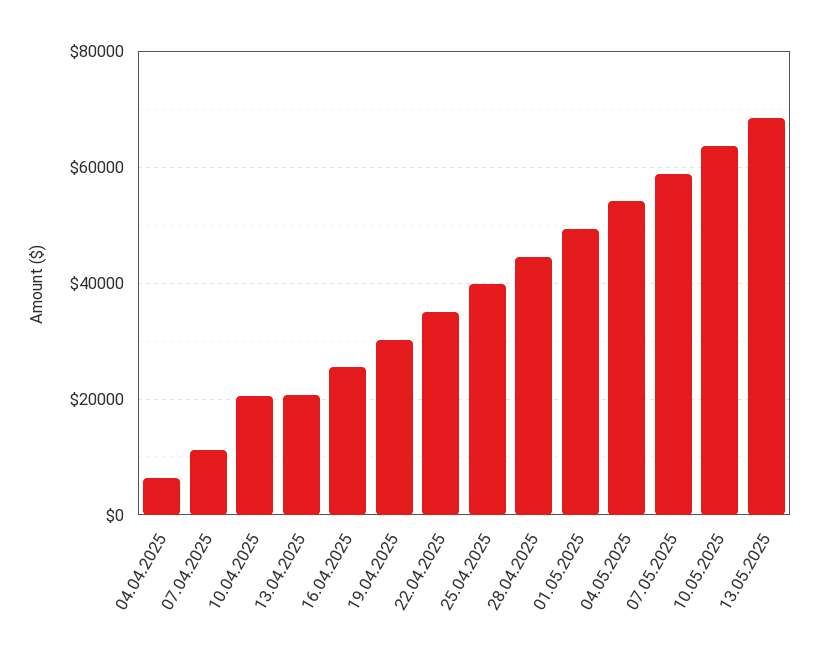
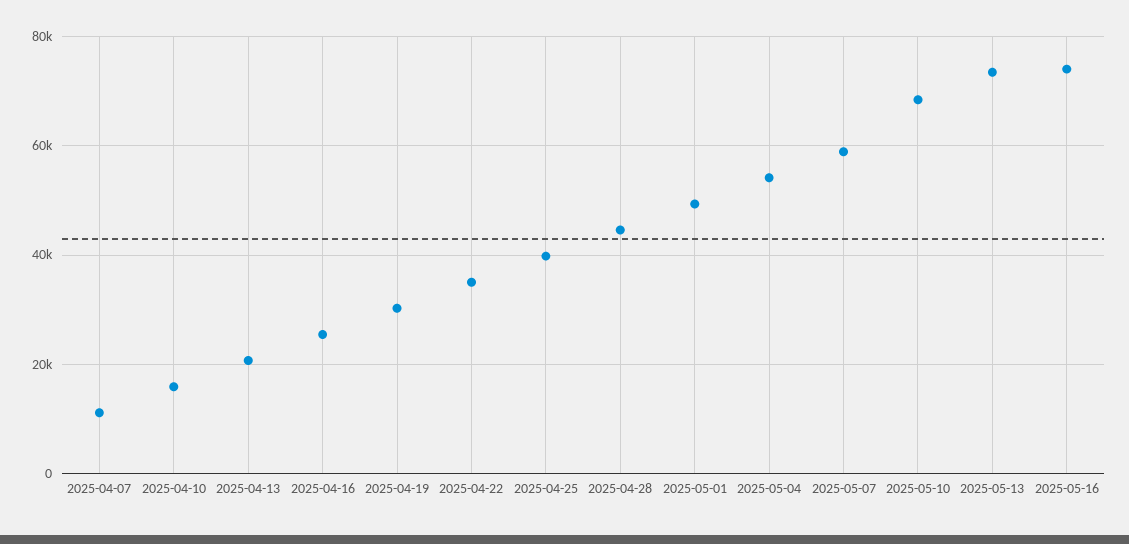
04.04.2025: 6000 -> none
10.04.2025: 20000 -> 16000
10.05.2025: 64000 -> 68000
13.05.2025: 68000 -> 74000
2025-05-16: none -> 74000

